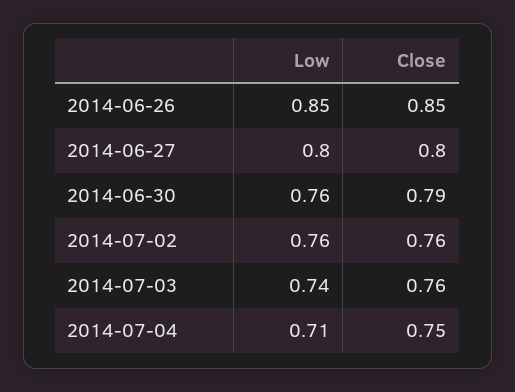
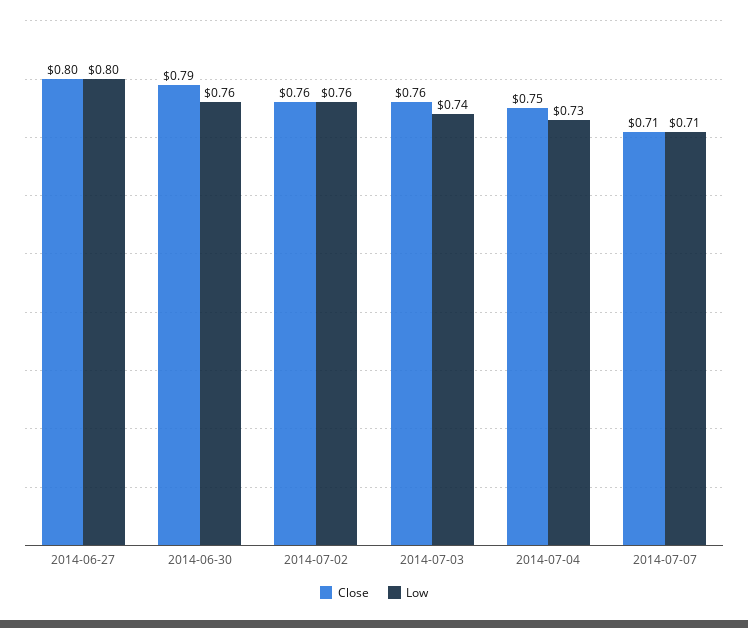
Low, 2014-06-26: 0.85 -> none
Close, 2014-06-26: 0.85 -> none
Low, 2014-07-04: 0.71 -> 0.73
Close, 2014-07-07: none -> 0.71
Low, 2014-07-07: none -> 0.71

